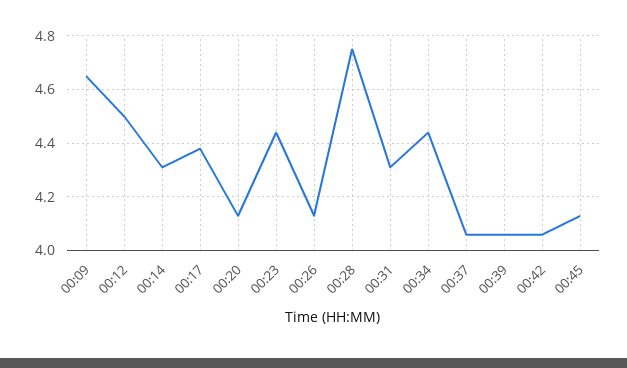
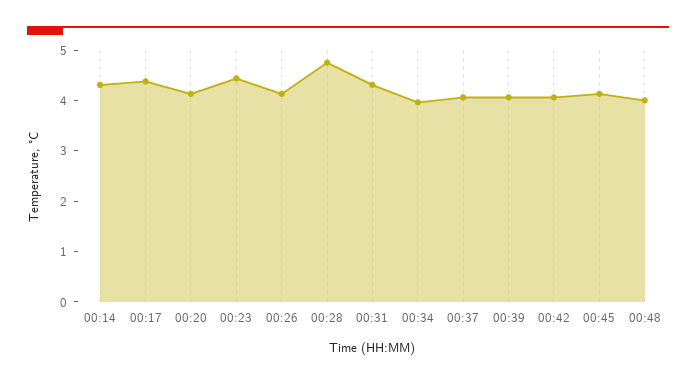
00:09: 4.65 -> none
00:12: 4.5 -> none
00:34: 4.45 -> 4
00:48: none -> 4

